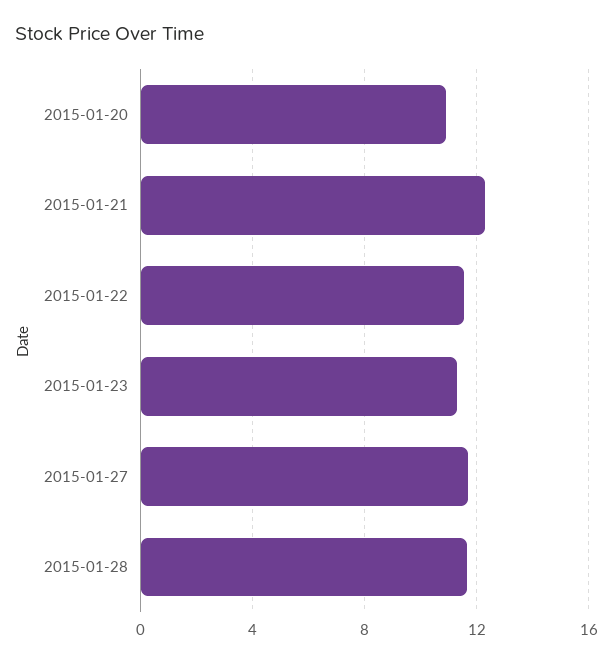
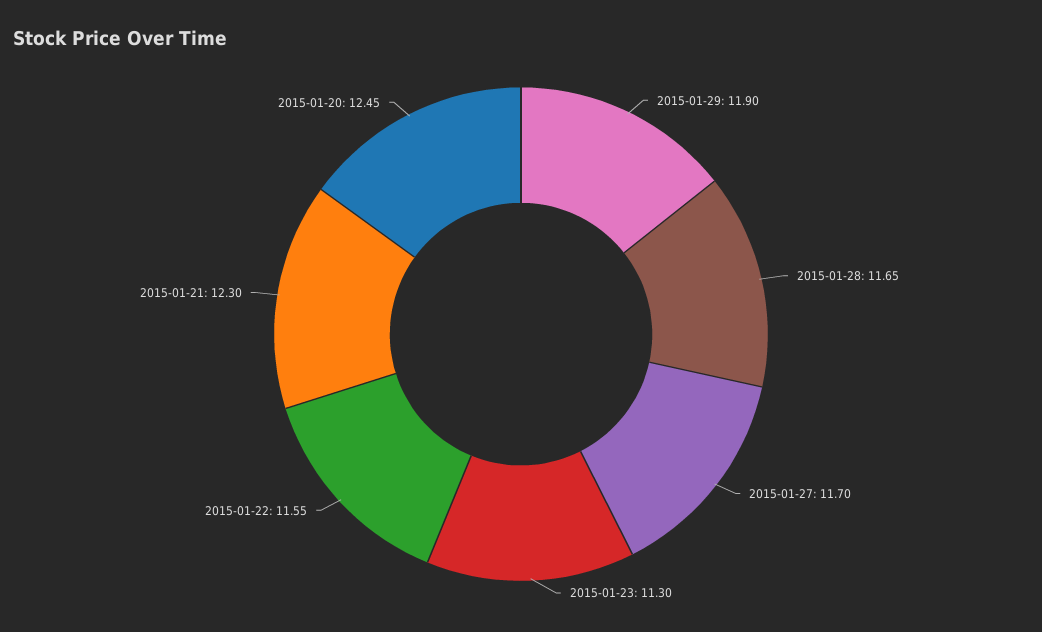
2015-01-20: 11 -> 12.45
2015-01-29: none -> 11.9

